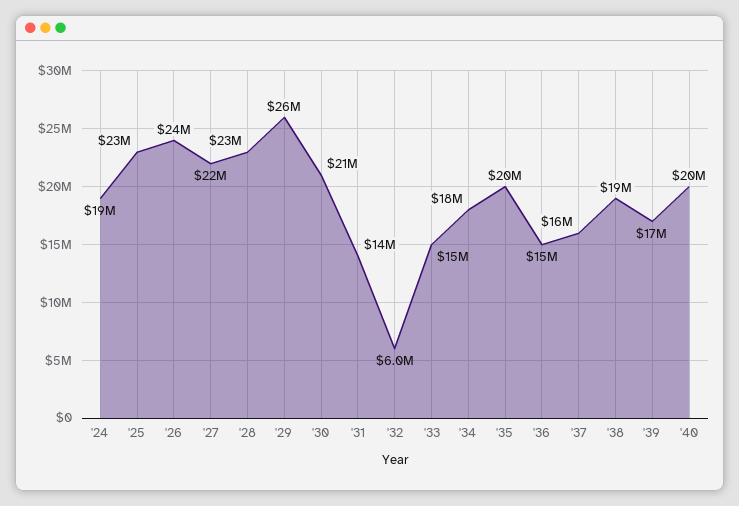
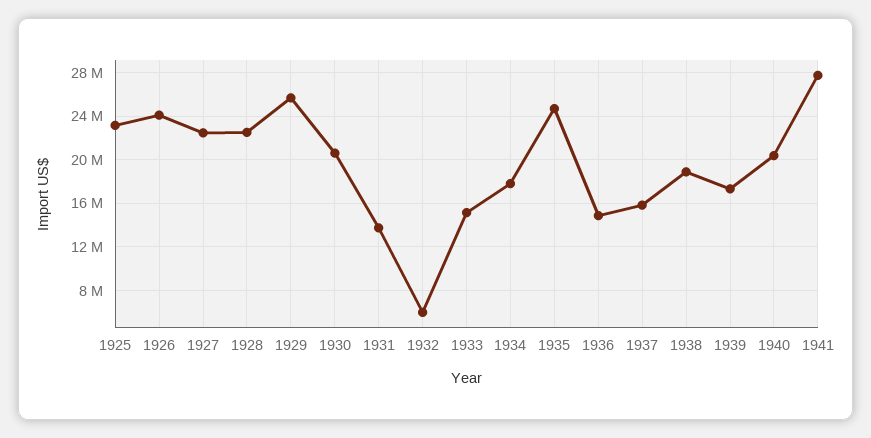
'24: 19000000 -> none
'35: 20000000 -> 25000000
1941: none -> 28000000

